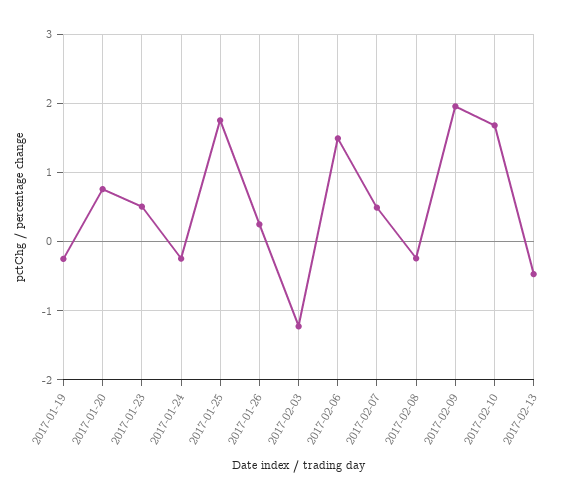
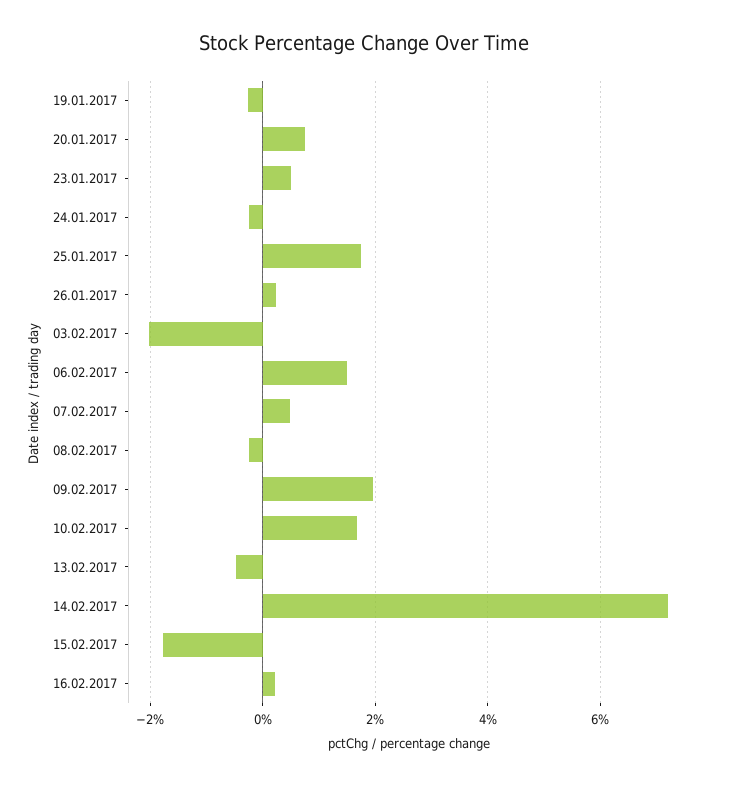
2017-02-03: -1.2 -> -2
14.02.2017: none -> 7.2
15.02.2017: none -> -1.8
16.02.2017: none -> 0.2

